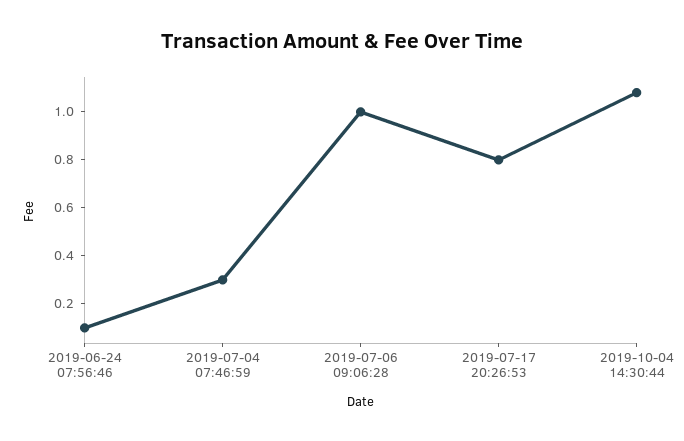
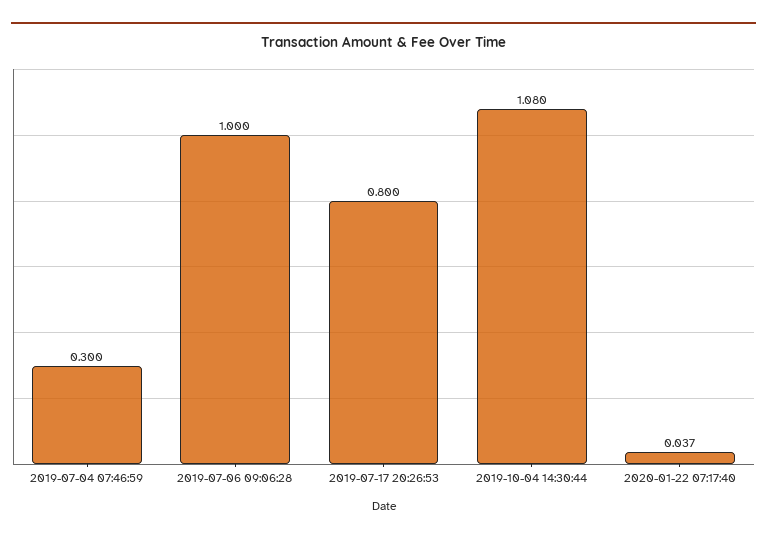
2019-06-24 07:56:46: 0.1 -> none
2020-01-22 07:17:40: none -> 0.037

